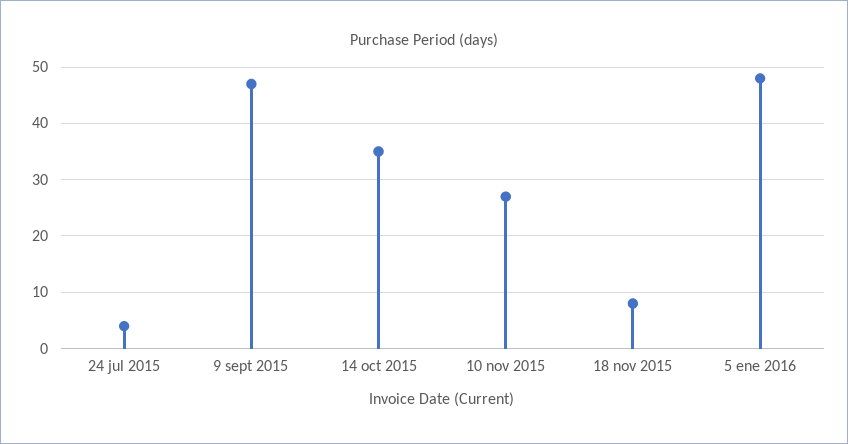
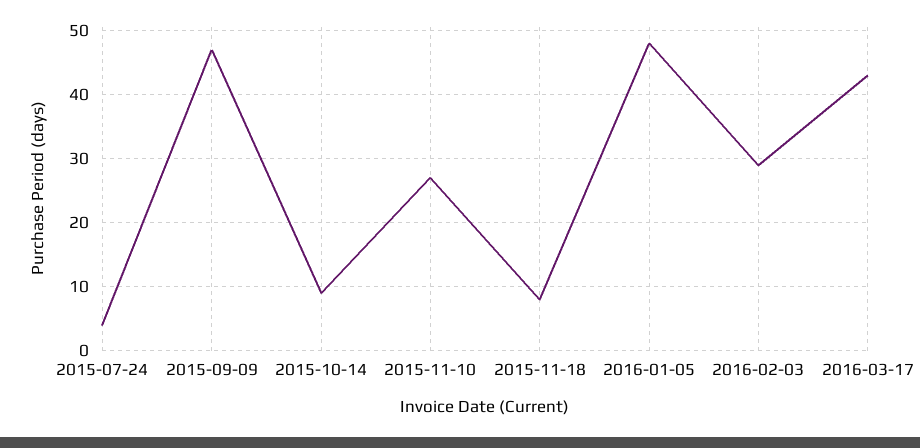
14 oct 2015: 35 -> 9
2016-02-03: none -> 29
2016-03-17: none -> 43

